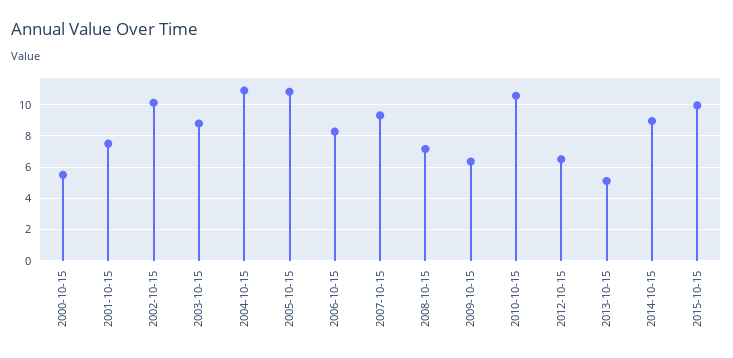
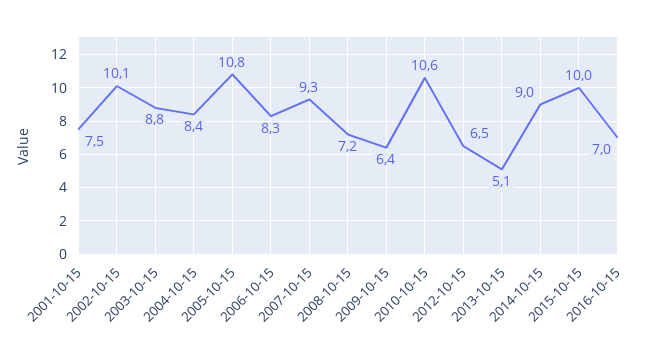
2000-10-15: 5.5 -> none
2004-10-15: 11 -> 8.4
2016-10-15: none -> 7

